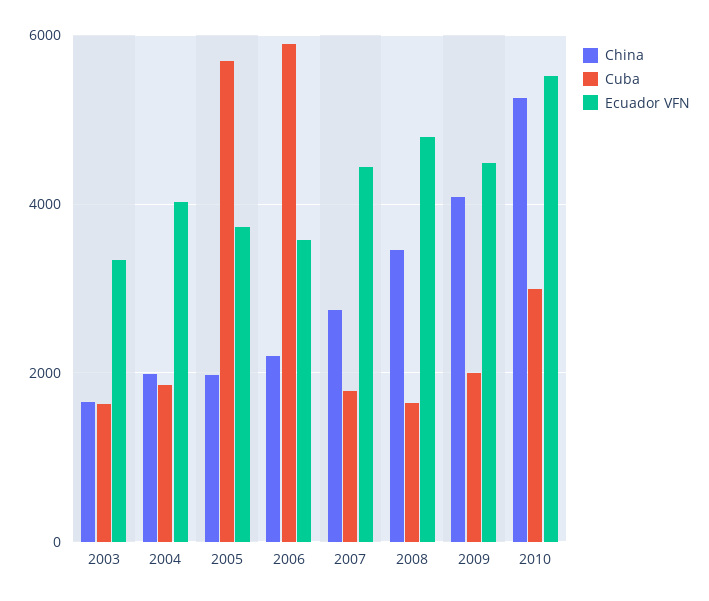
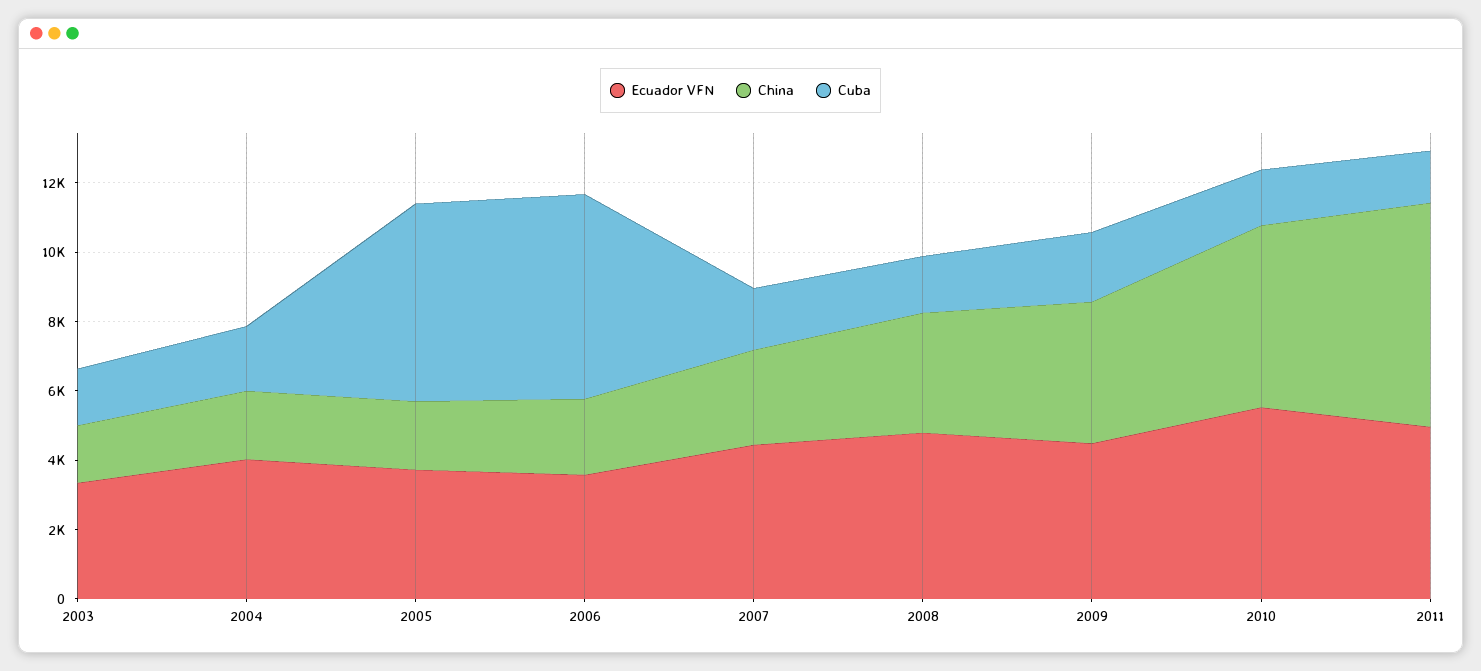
Cuba, 2010: 3000 -> 1500
Ecuador VFN, 2011: none -> 5000
China, 2011: none -> 6500
Cuba, 2011: none -> 1500

